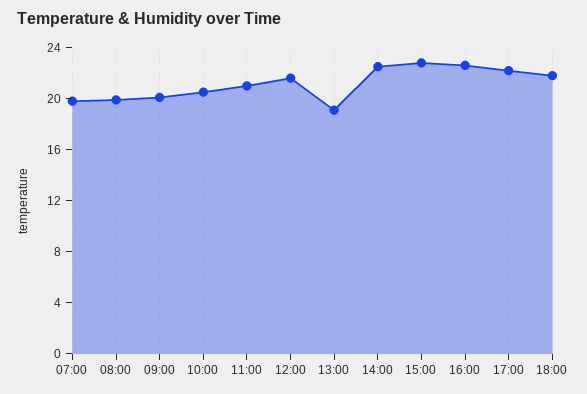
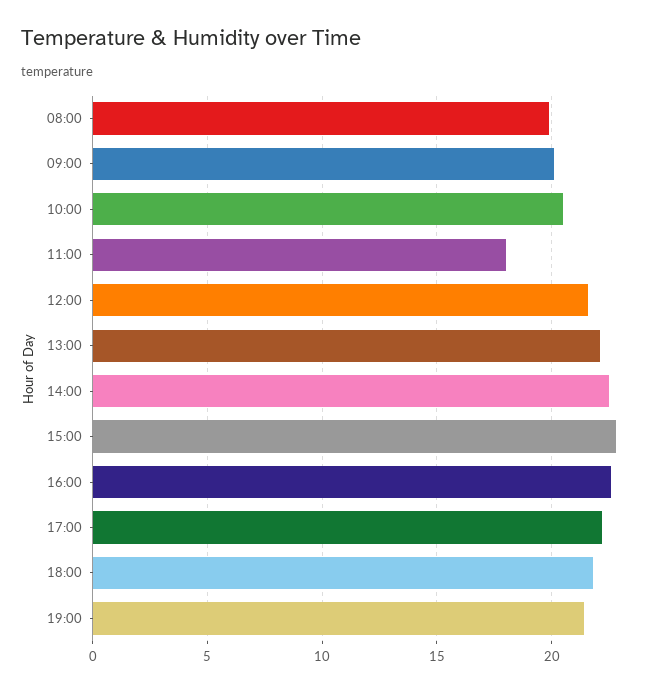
07:00: 20 -> none
11:00: 21 -> 18
13:00: 19 -> 22
19:00: none -> 21.5

